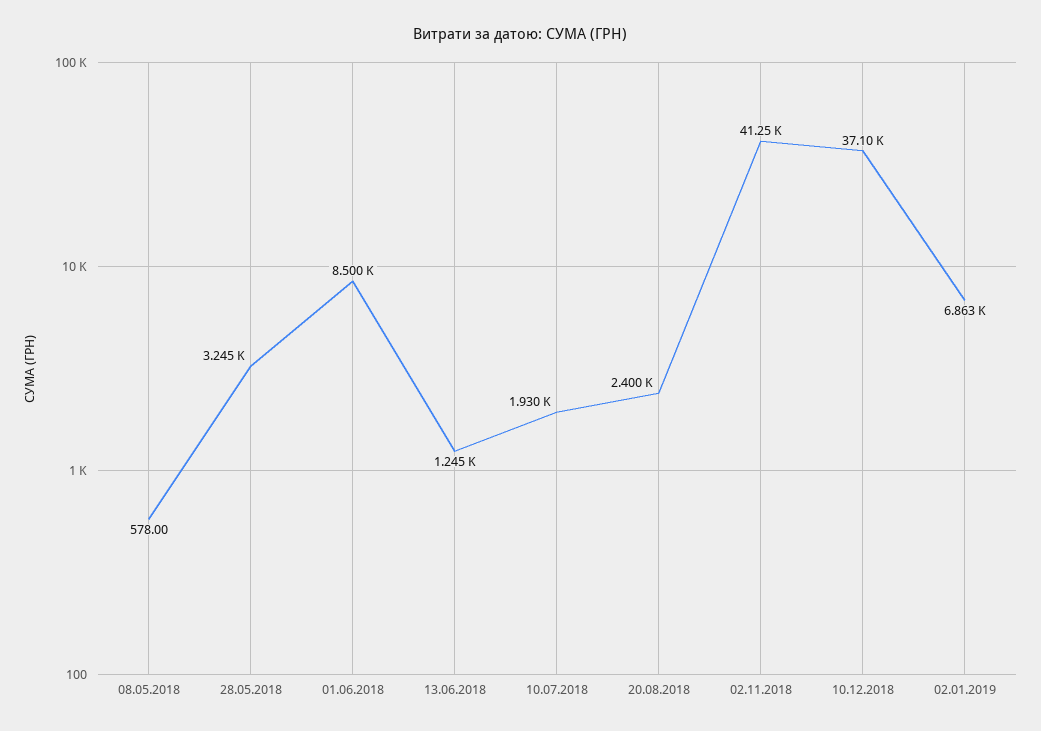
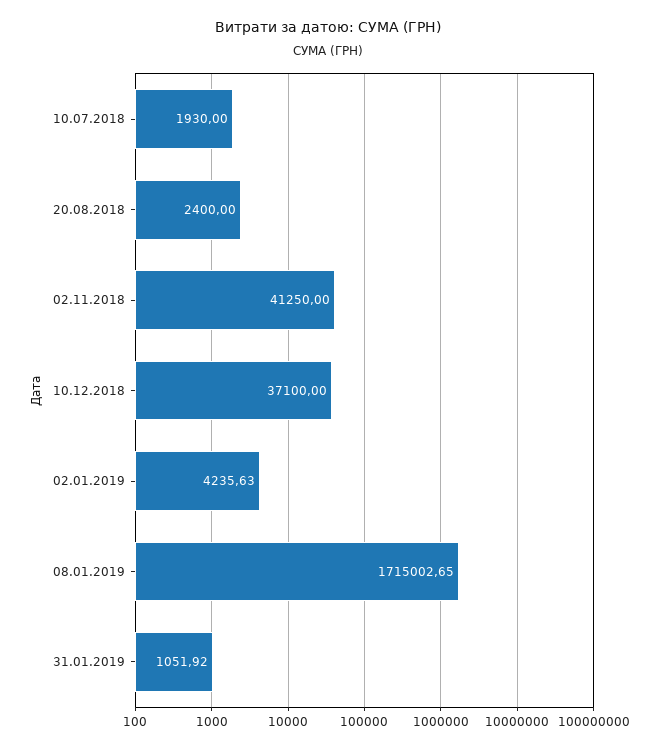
08.05.2018: 578 -> none
28.05.2018: 3245 -> none
01.06.2018: 8500 -> none
13.06.2018: 1245 -> none
02.01.2019: 6863 -> 4235.63
08.01.2019: none -> 1715002.65
31.01.2019: none -> 1051.92

